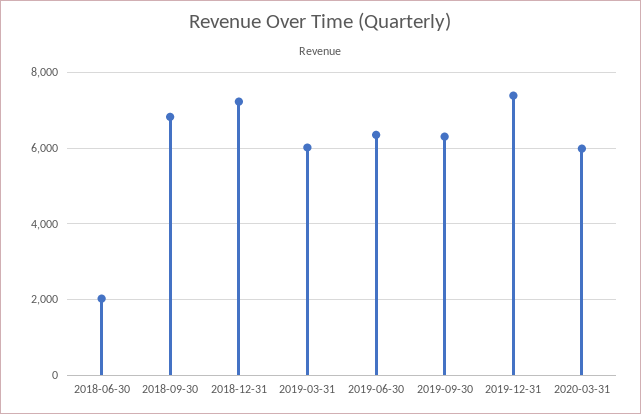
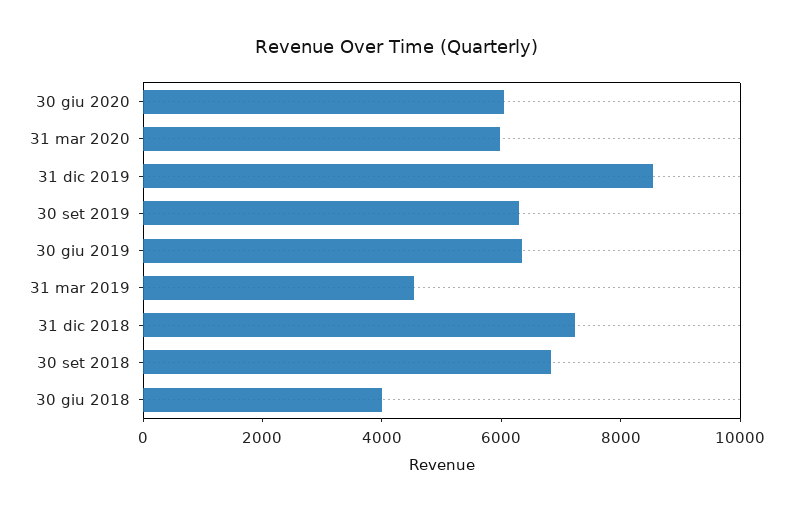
2018-06-30: 2000 -> 4000
2019-03-31: 6000 -> 4500
2019-12-31: 7400 -> 8500
30 giu 2020: none -> 6000

